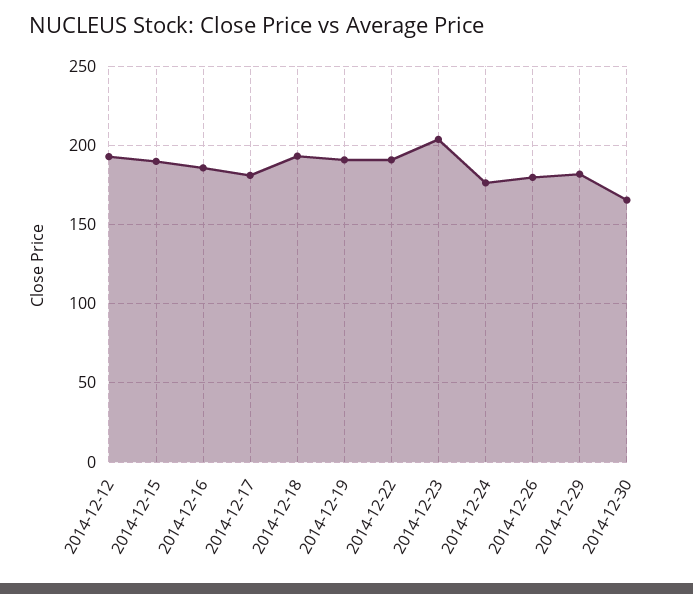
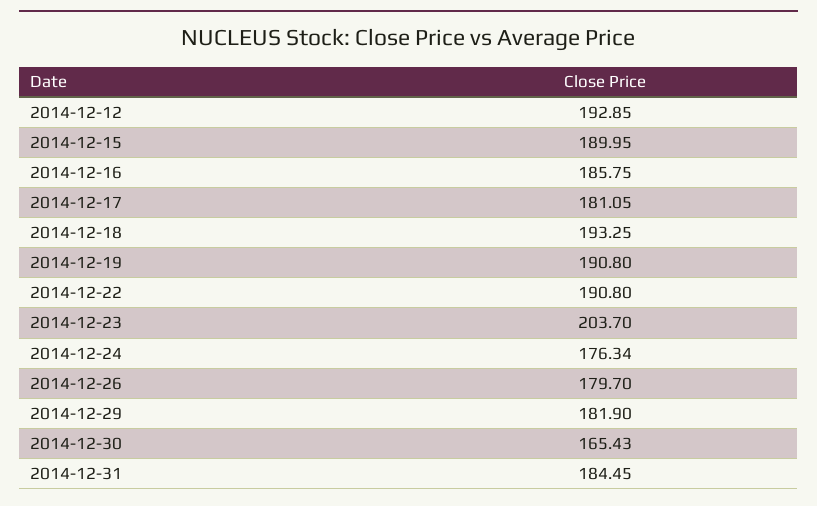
2014-12-31: none -> 184.45

